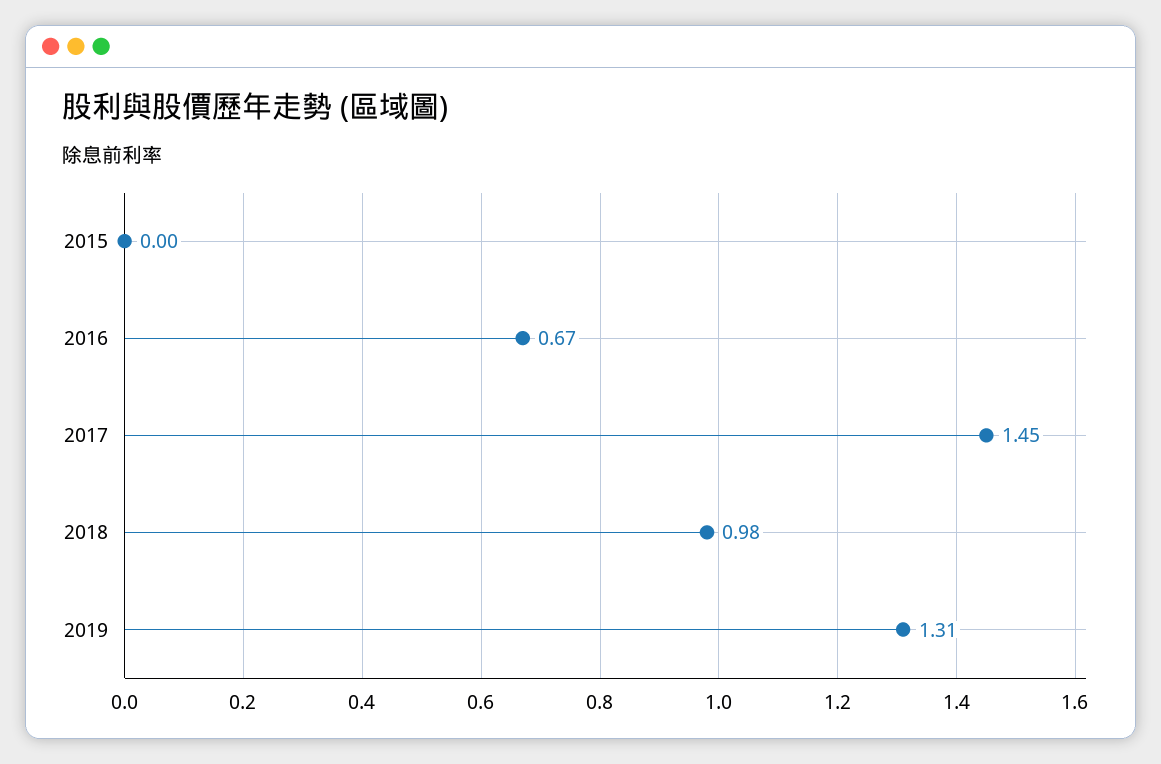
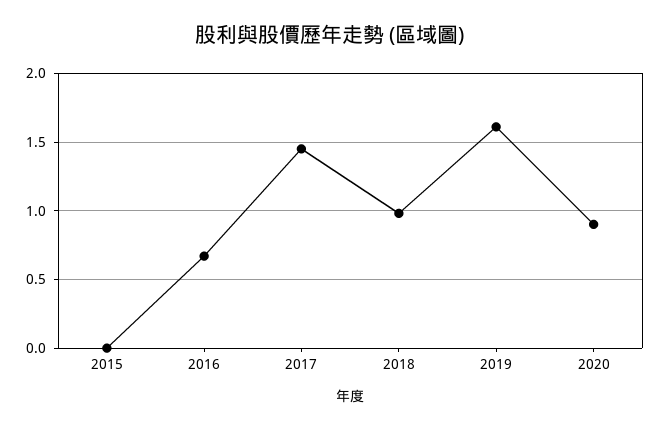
2019: 1.31 -> 1.6
2020: none -> 0.9

